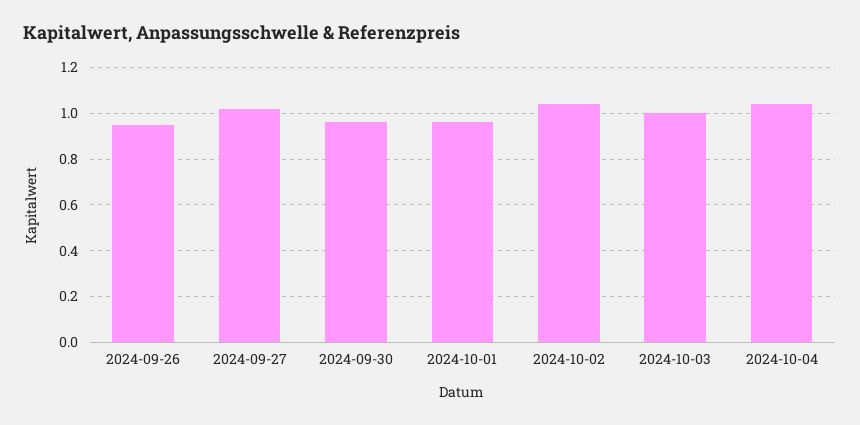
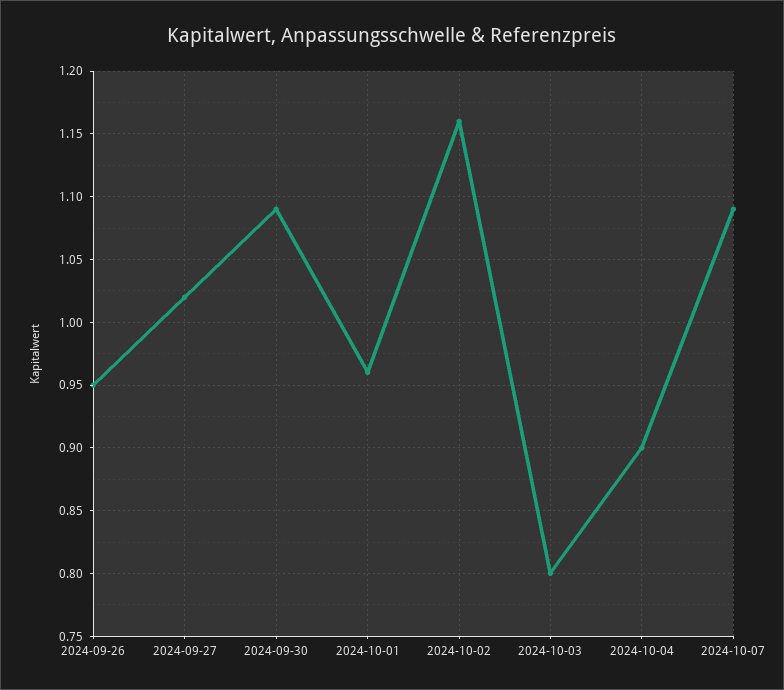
2024-09-30: 0.95 -> 1.09
2024-10-02: 1.05 -> 1.16
2024-10-03: 1 -> 0.8
2024-10-04: 1.05 -> 0.9
2024-10-07: none -> 1.09

